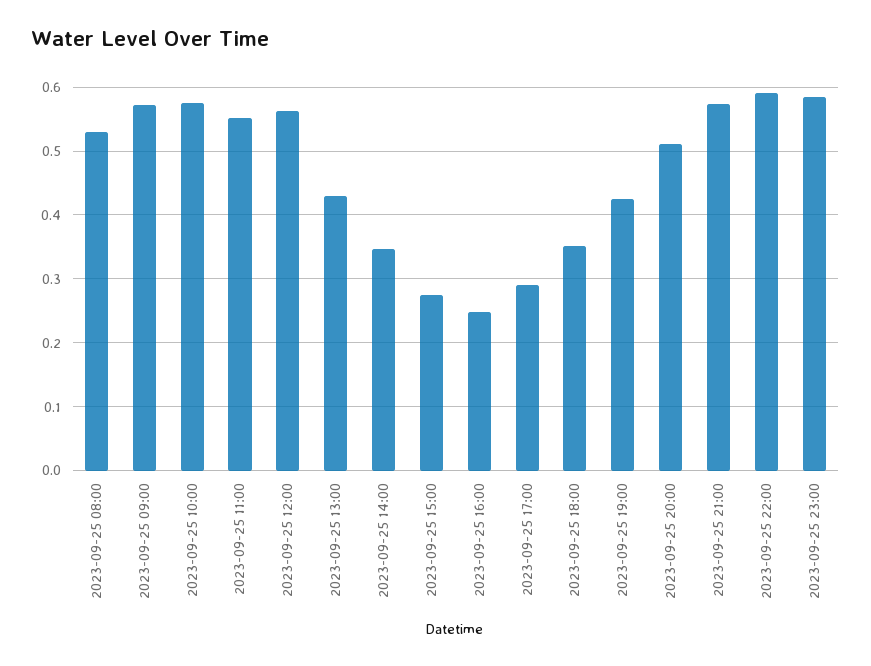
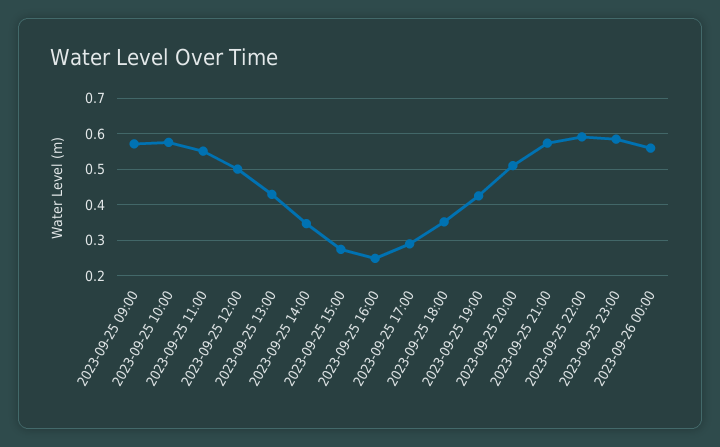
2023-09-25 08:00: 0.53 -> none
2023-09-25 12:00: 0.56 -> 0.5
2023-09-26 00:00: none -> 0.56

